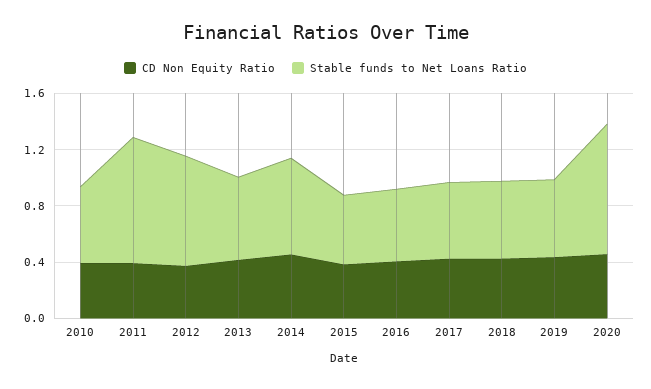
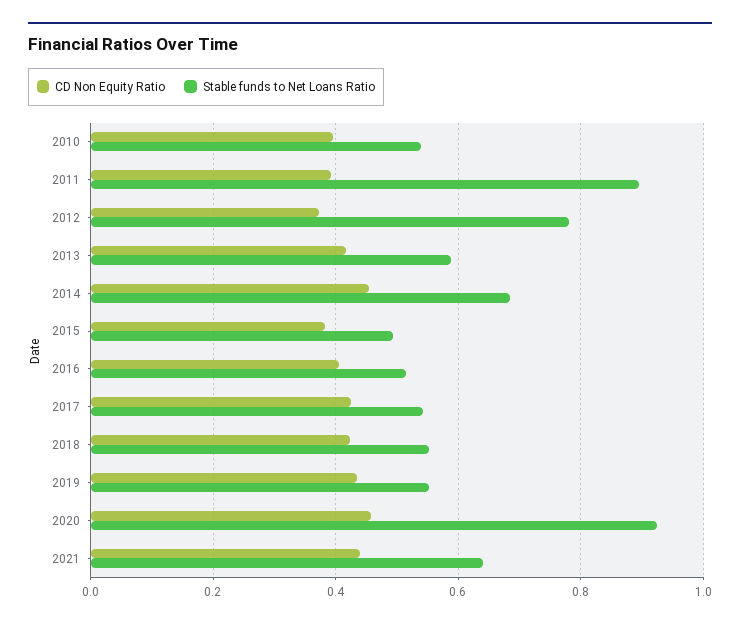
CD Non Equity Ratio, 2021: none -> 0.44
Stable funds to Net Loans Ratio, 2021: none -> 0.64

